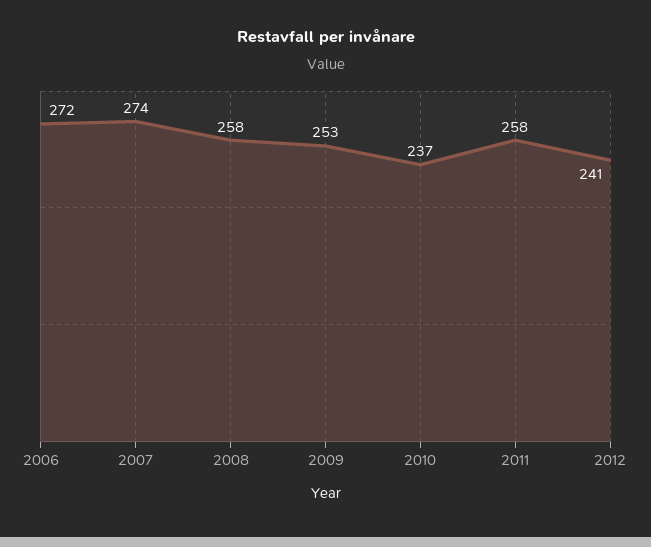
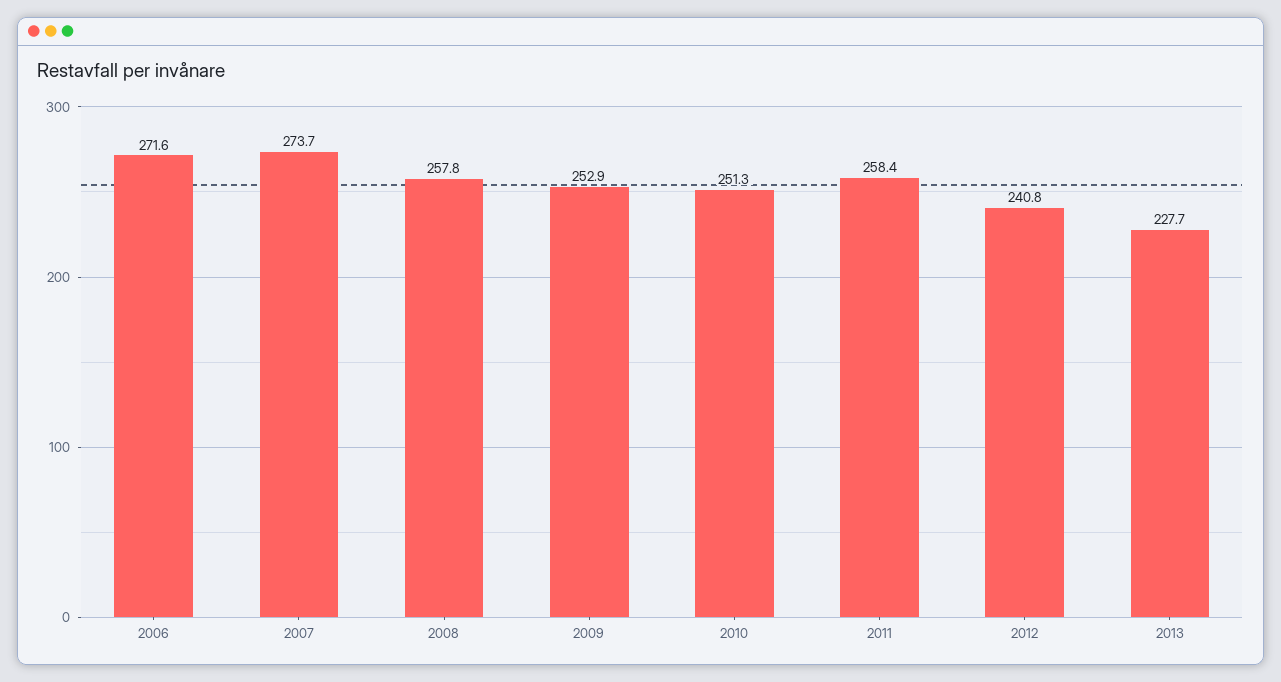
2010: 237 -> 251.3
2013: none -> 227.7

